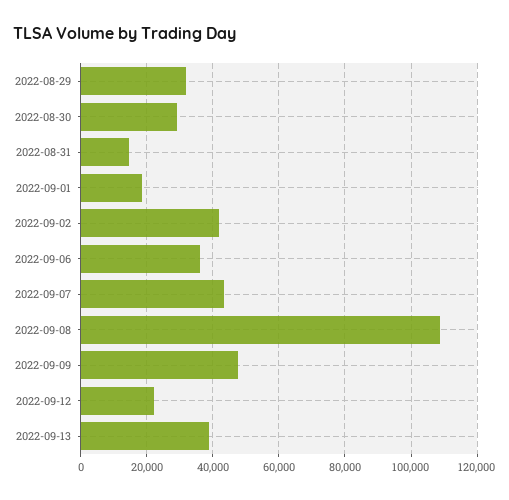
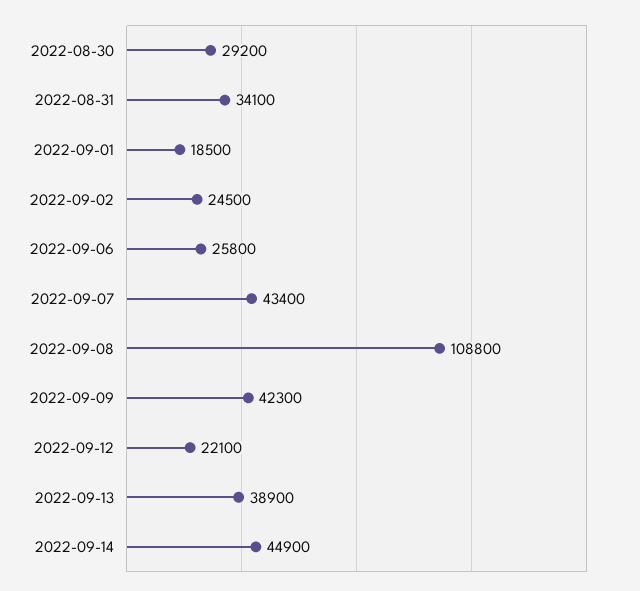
2022-08-29: 32000 -> none
2022-08-31: 14000 -> 34100
2022-09-02: 42000 -> 24500
2022-09-06: 36000 -> 25800
2022-09-09: 48000 -> 42300
2022-09-14: none -> 44900

